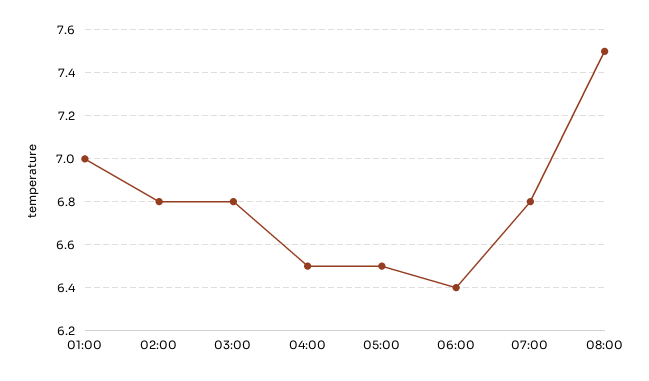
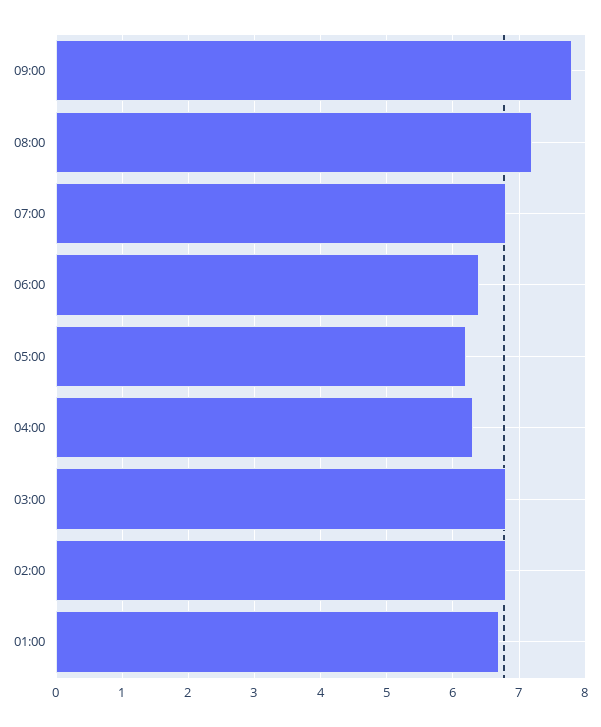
01:00: 7 -> 6.7
04:00: 6.5 -> 6.3
05:00: 6.5 -> 6.2
08:00: 7.5 -> 7.2
09:00: none -> 7.8

